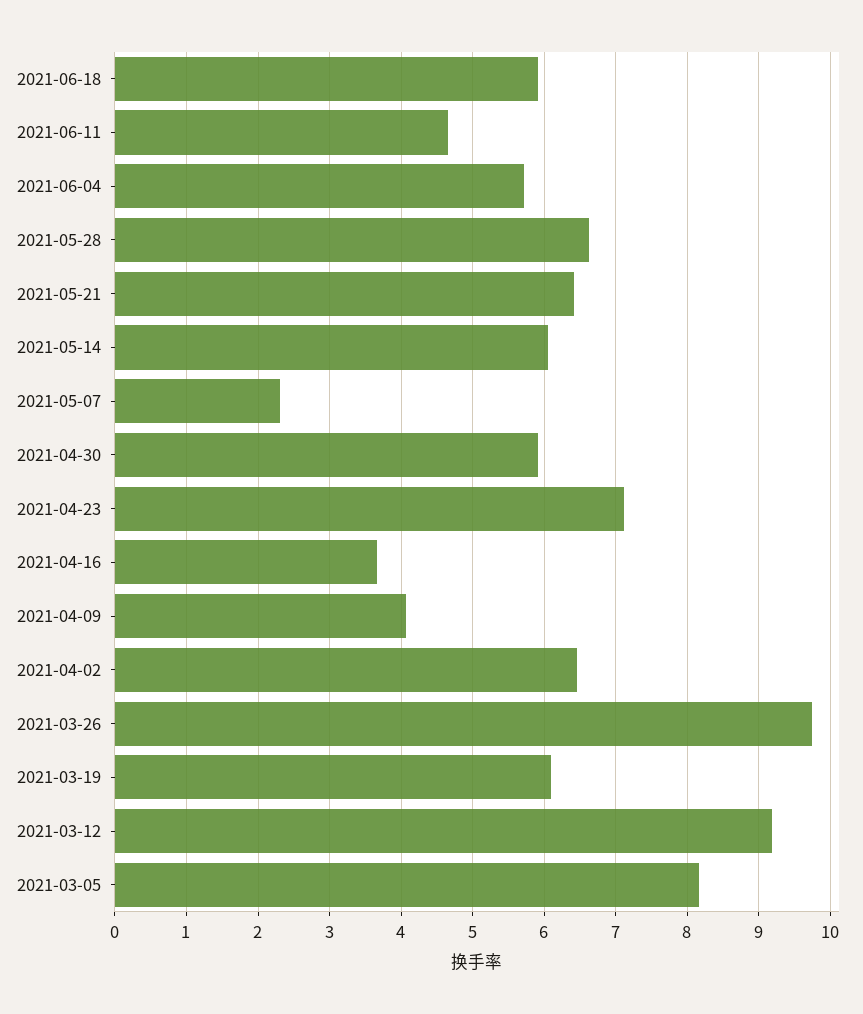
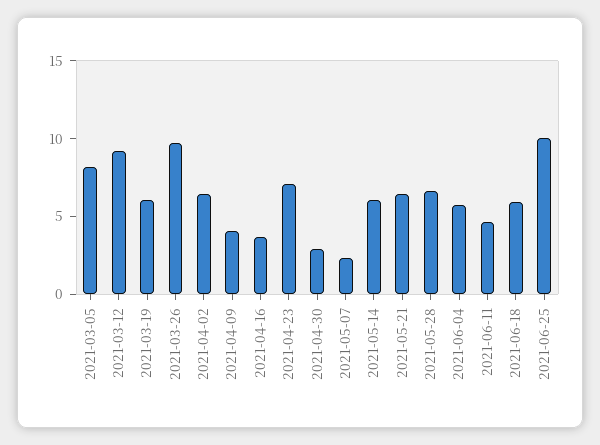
2021-04-30: 5.9 -> 3
2021-06-25: none -> 10

